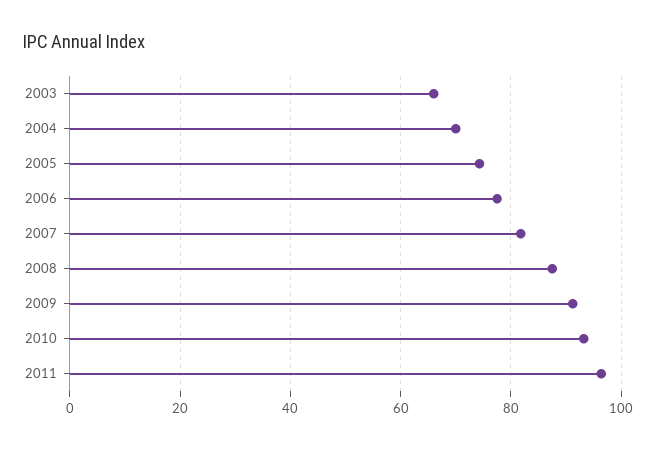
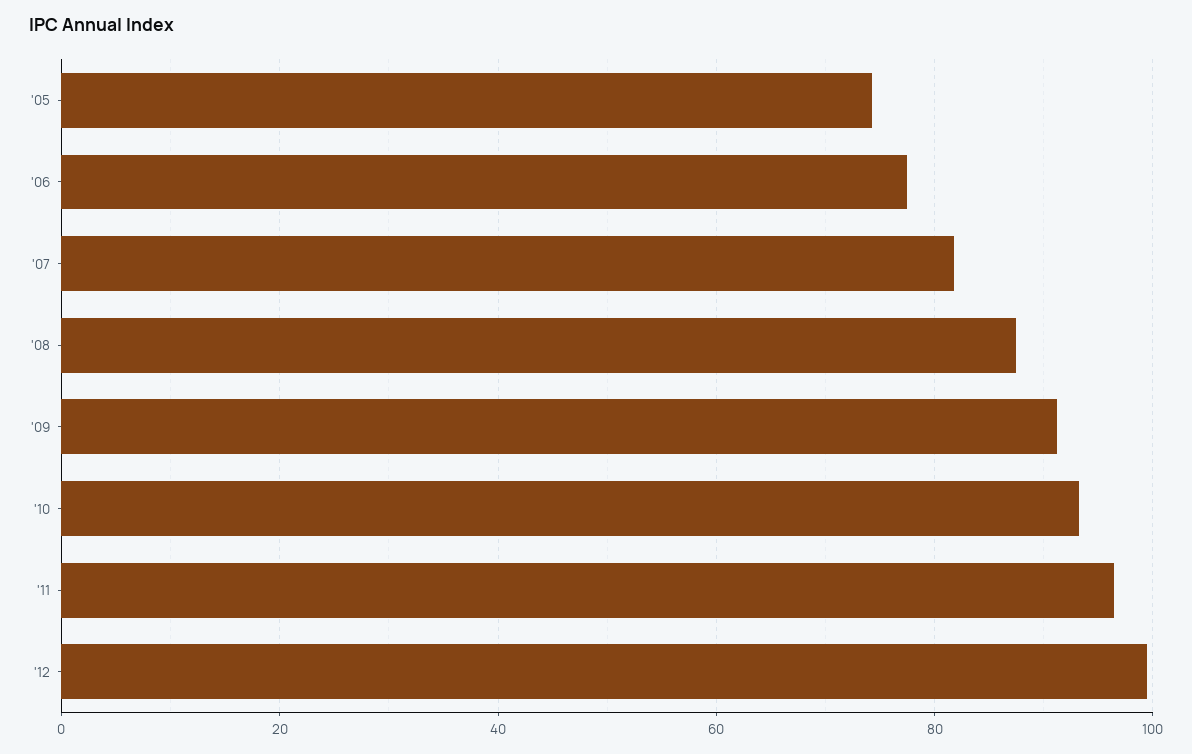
2003: 66 -> none
2004: 70 -> none
'12: none -> 100

